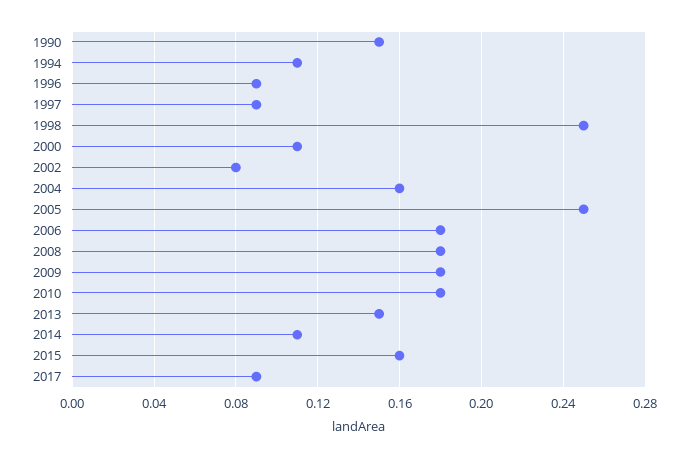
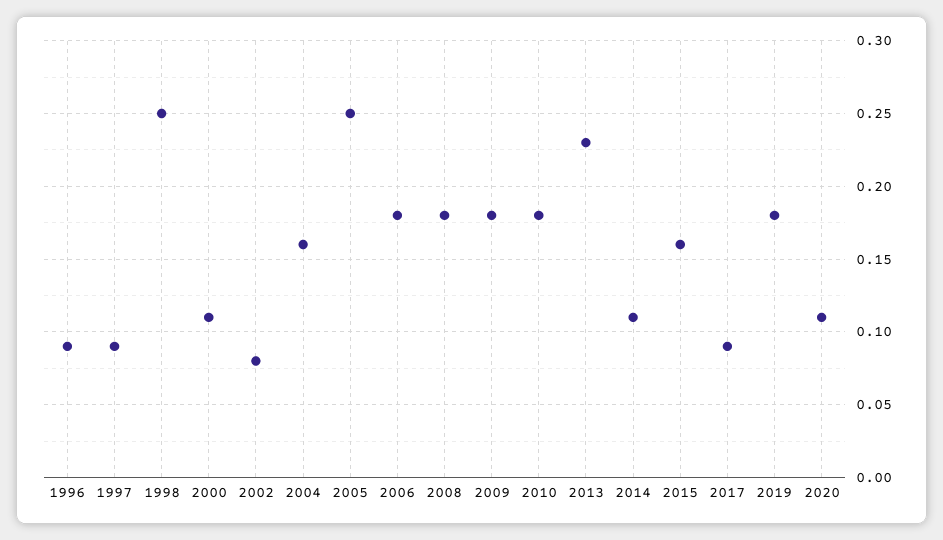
1990: 0.15 -> none
1994: 0.11 -> none
2013: 0.15 -> 0.23
2019: none -> 0.18
2020: none -> 0.11

